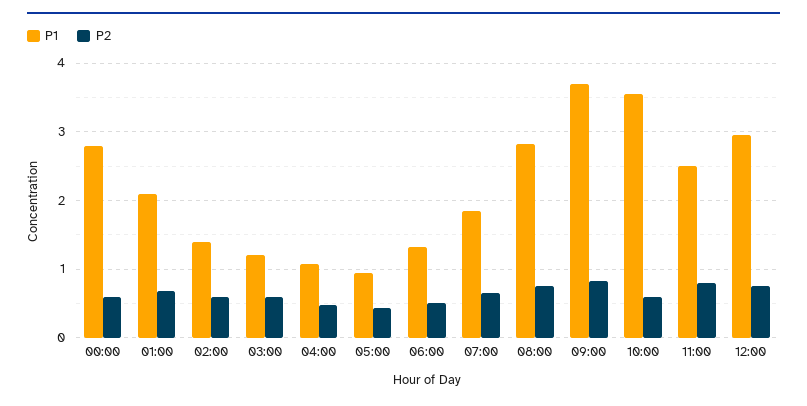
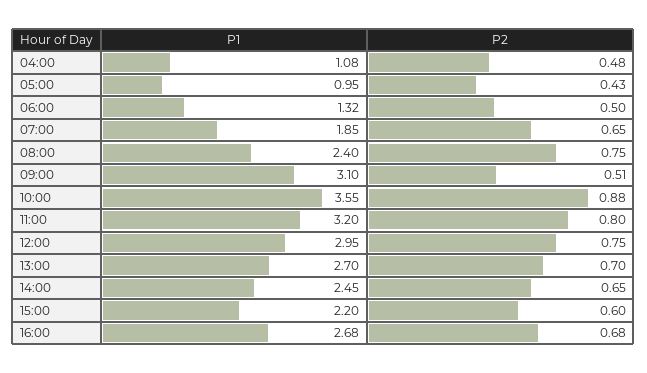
P1, 00:00: 2.8 -> none
P2, 00:00: 0.6 -> none
P1, 01:00: 2.1 -> none
P2, 01:00: 0.7 -> none
P1, 02:00: 1.4 -> none
P2, 02:00: 0.6 -> none
P1, 03:00: 1.2 -> none
P2, 03:00: 0.6 -> none
P1, 08:00: 2.8 -> 2.4
P1, 09:00: 3.7 -> 3.1
P2, 09:00: 0.8 -> 0.51
P2, 10:00: 0.6 -> 0.88
P1, 11:00: 2.5 -> 3.2
P1, 13:00: none -> 2.7
P2, 13:00: none -> 0.7
P1, 14:00: none -> 2.45
P2, 14:00: none -> 0.65
P1, 15:00: none -> 2.2
P2, 15:00: none -> 0.6
P1, 16:00: none -> 2.68
P2, 16:00: none -> 0.68

